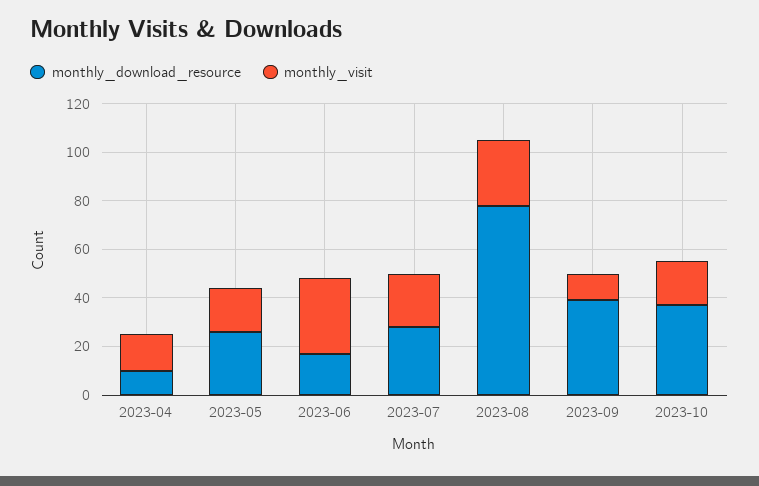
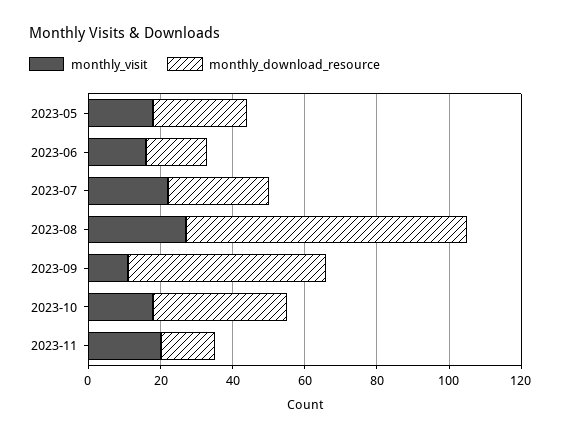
monthly_download_resource, 2023-04: 10 -> none
monthly_visit, 2023-04: 15 -> none
monthly_visit, 2023-06: 30 -> 15
monthly_download_resource, 2023-09: 40 -> 55
monthly_visit, 2023-11: none -> 20
monthly_download_resource, 2023-11: none -> 15

